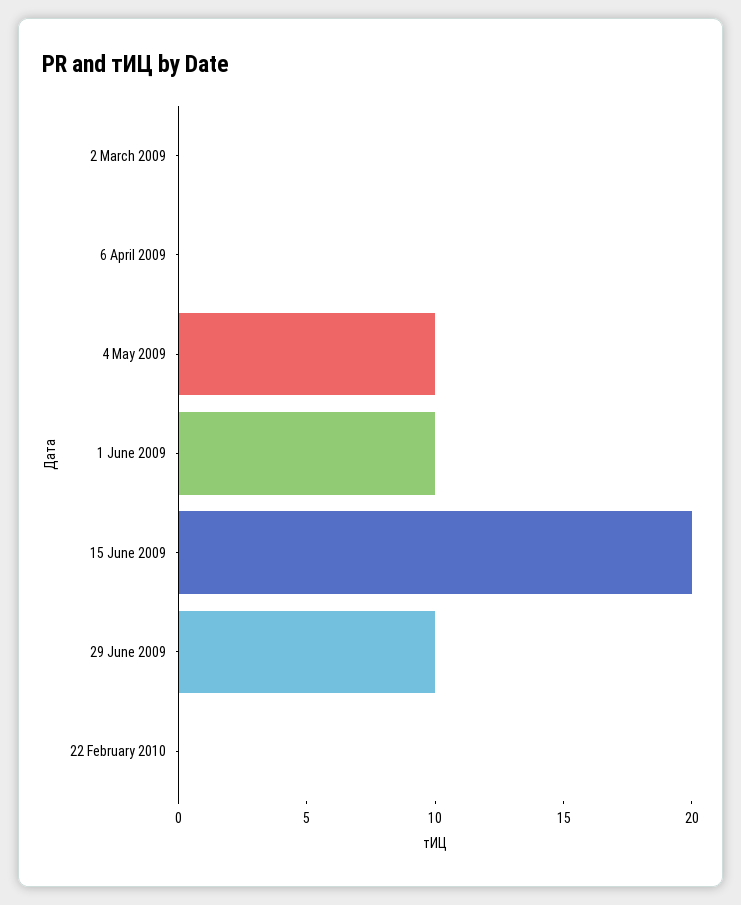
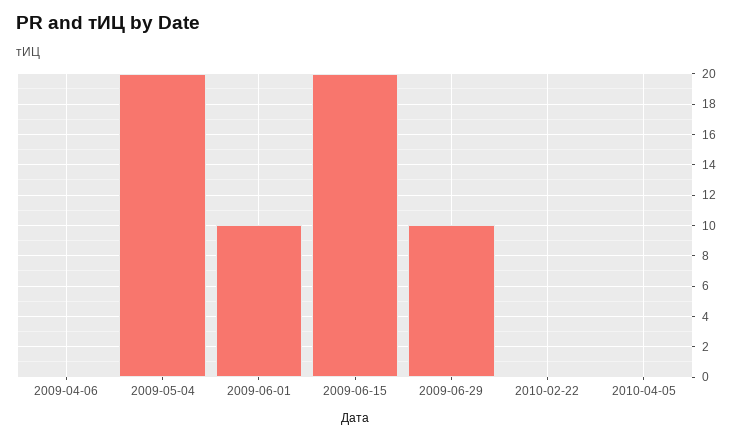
2 March 2009: 0 -> none
4 May 2009: 10 -> 20
2010-04-05: none -> 0

